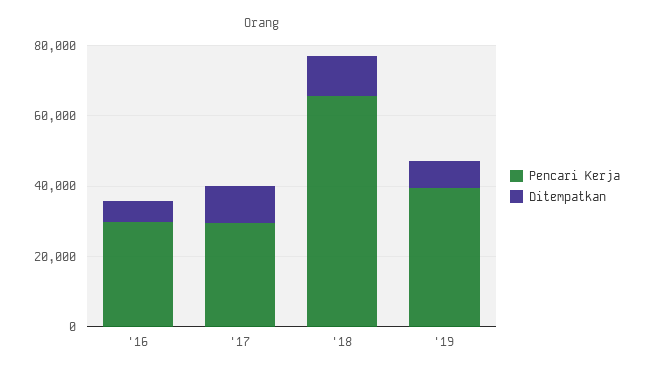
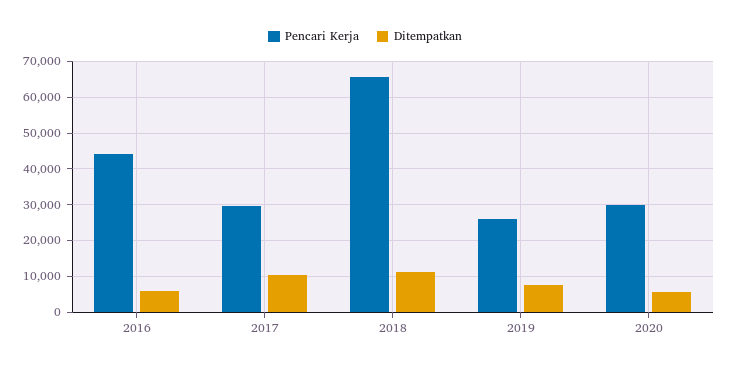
Pencari Kerja, '16: 30000 -> 44000
Pencari Kerja, '19: 40000 -> 26000
Pencari Kerja, 2020: none -> 30000
Ditempatkan, 2020: none -> 6000

